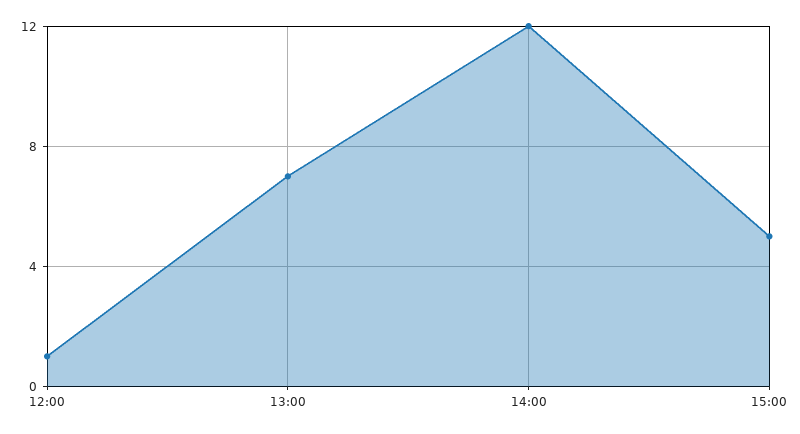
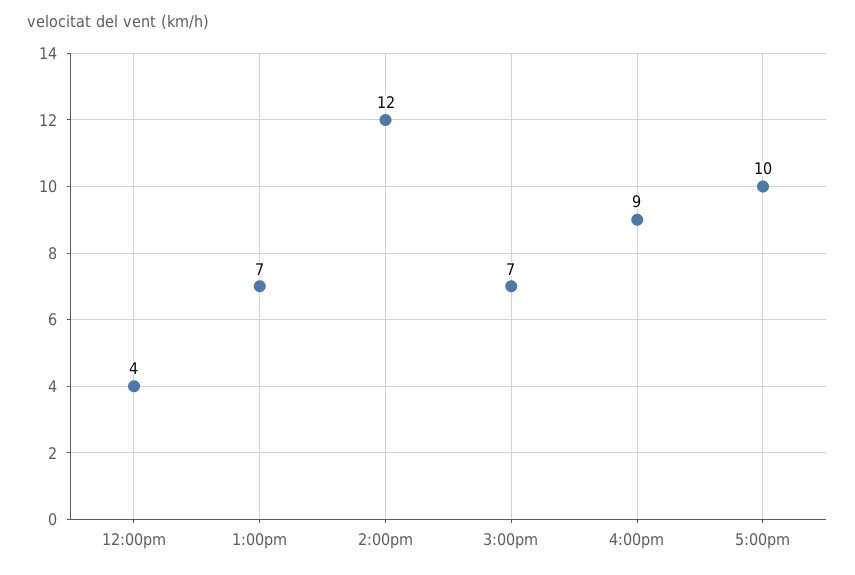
12:00: 1 -> 4
15:00: 5 -> 7
4:00pm: none -> 9
5:00pm: none -> 10

